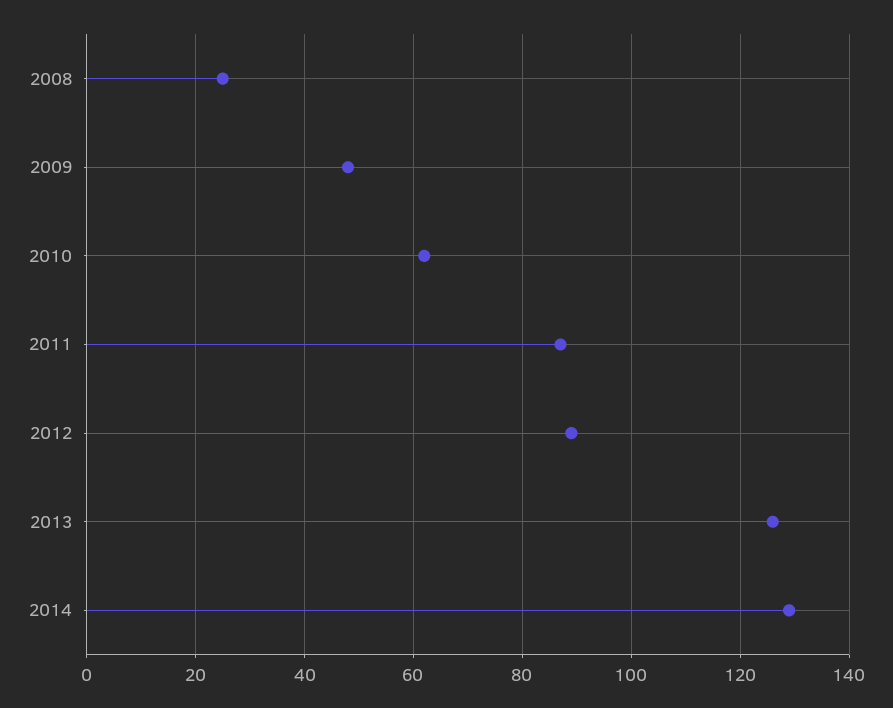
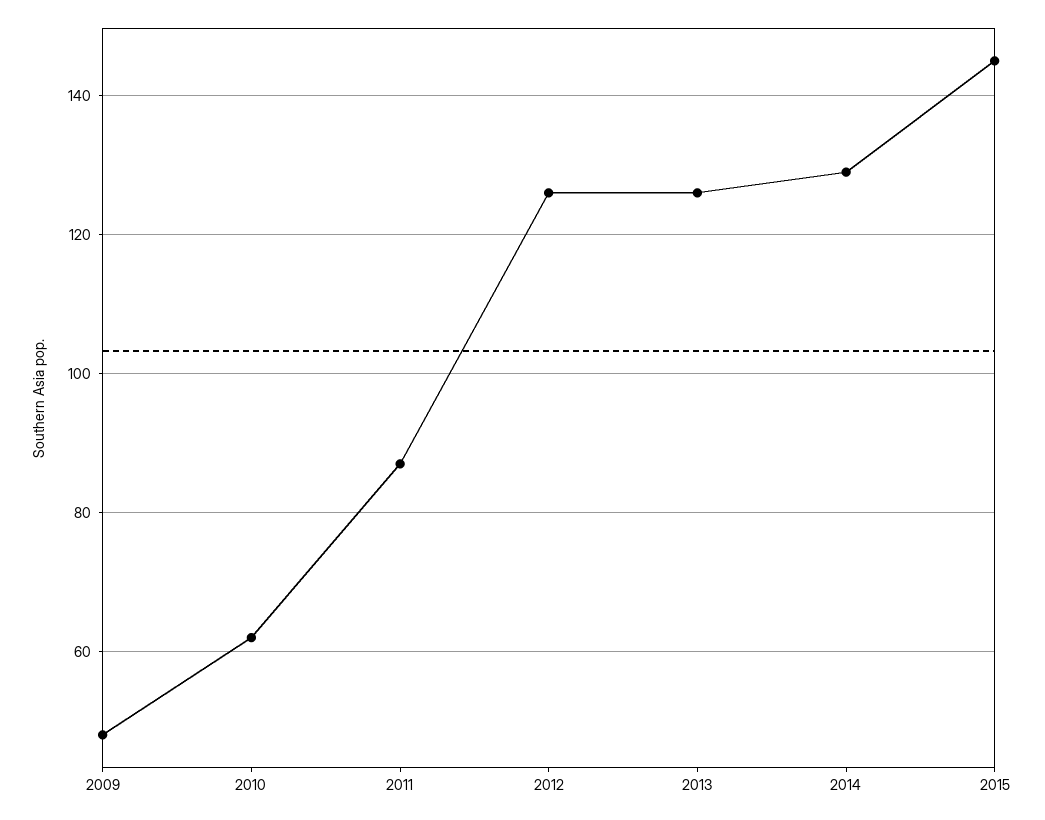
2008: 25 -> none
2012: 90 -> 125
2015: none -> 145

